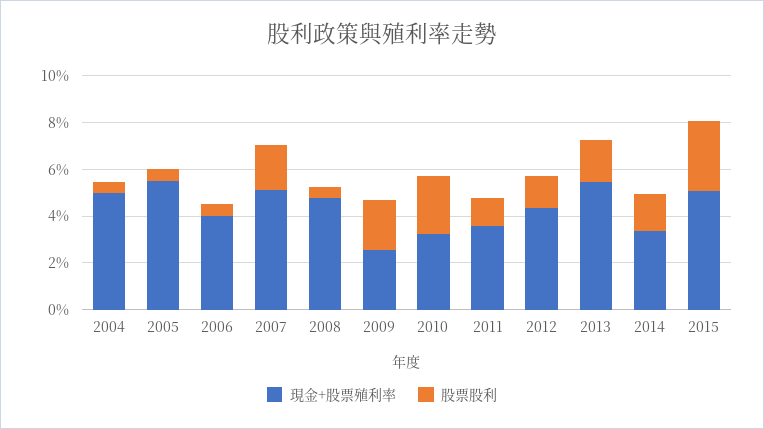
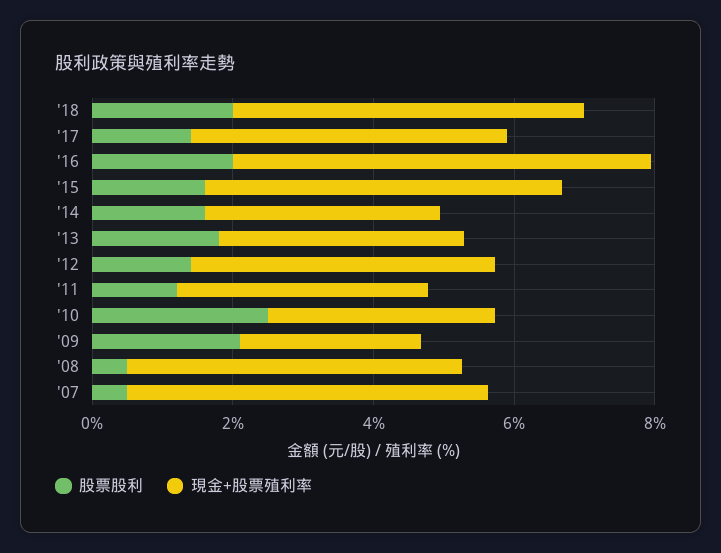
現金+股票殖利率, 2004: 5 -> none
股票股利, 2004: 0.5 -> none
現金+股票殖利率, 2005: 5.5 -> none
股票股利, 2005: 0.5 -> none
現金+股票殖利率, 2006: 4 -> none
股票股利, 2006: 0.5 -> none
股票股利, 2007: 2 -> 0.5
現金+股票殖利率, 2013: 5.5 -> 3.5
股票股利, 2015: 3 -> 1.5
股票股利, '18: none -> 2
現金+股票殖利率, '18: none -> 5
股票股利, '17: none -> 1.5
現金+股票殖利率, '17: none -> 4.5
股票股利, '16: none -> 2
現金+股票殖利率, '16: none -> 6

